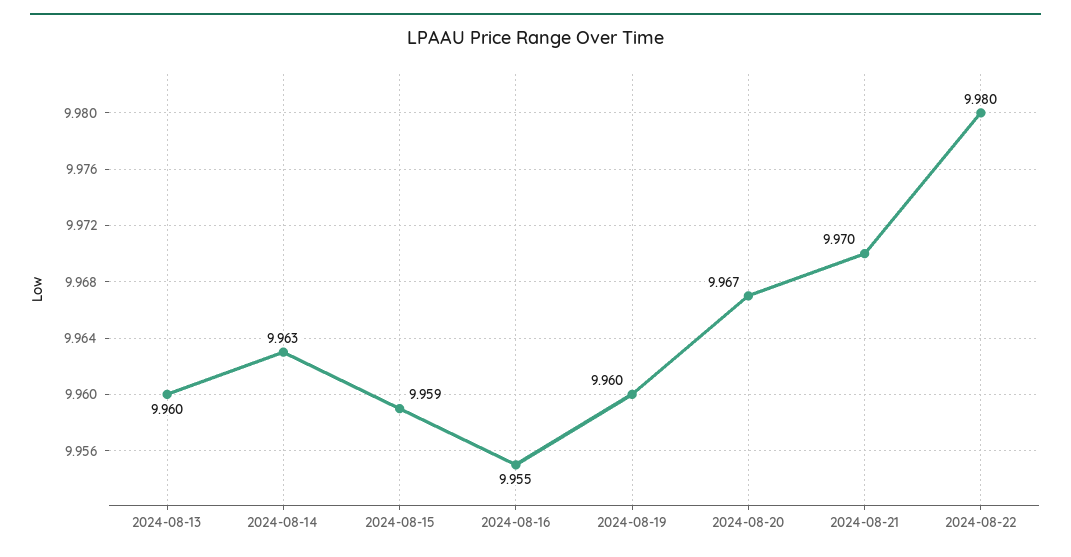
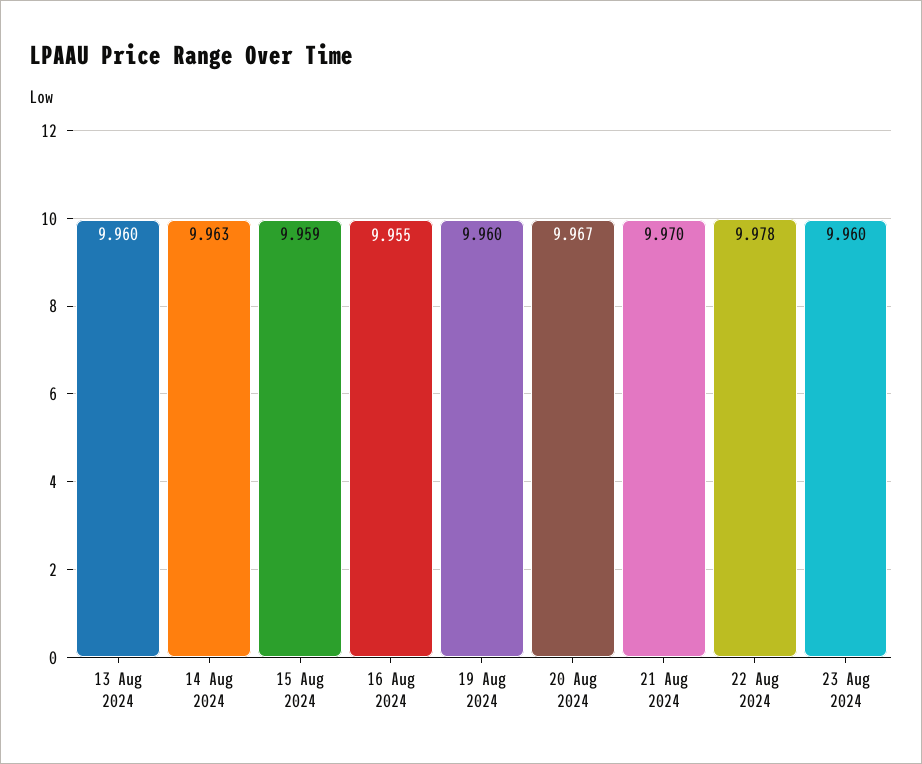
2024-08-22: 9.98 -> 9.978
23 Aug 2024: none -> 9.96

